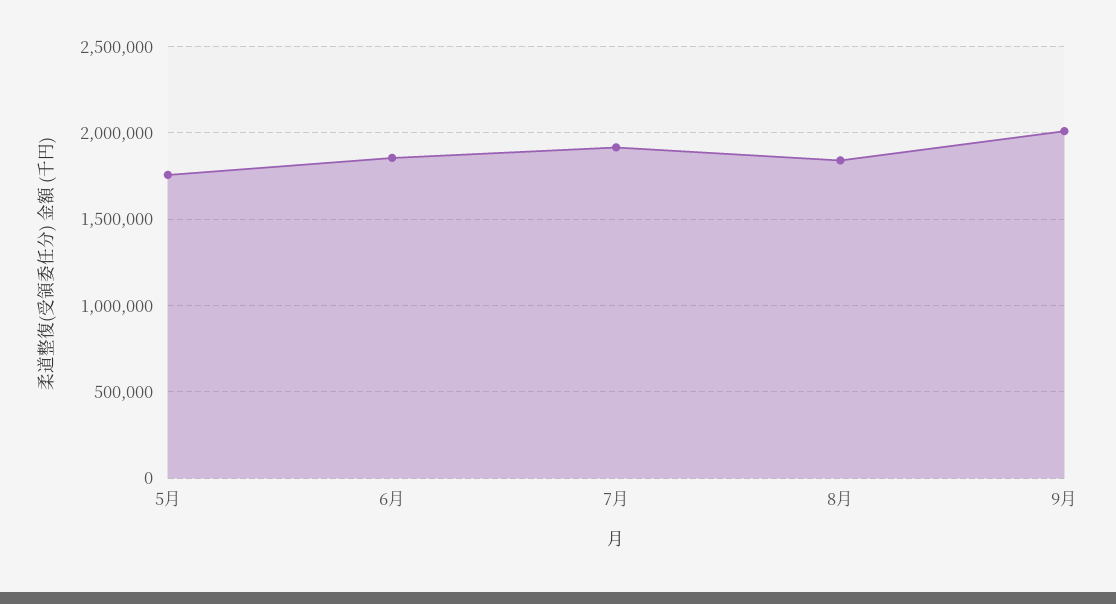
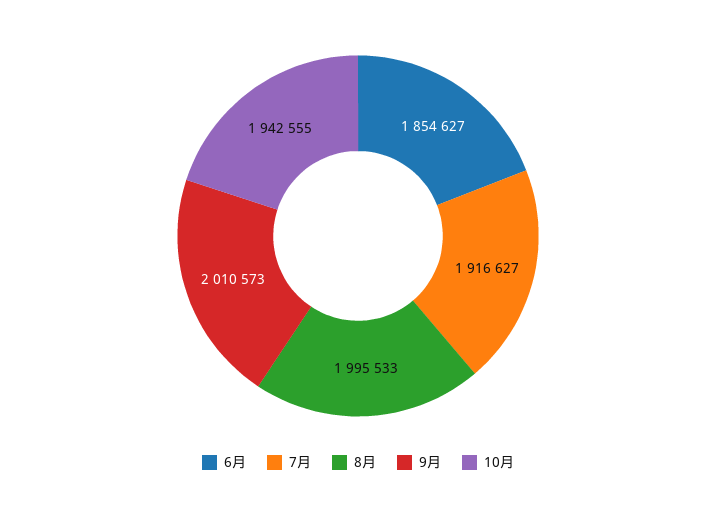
5月: 1750000 -> none
8月: 1850000 -> 1995533
10月: none -> 1942555

